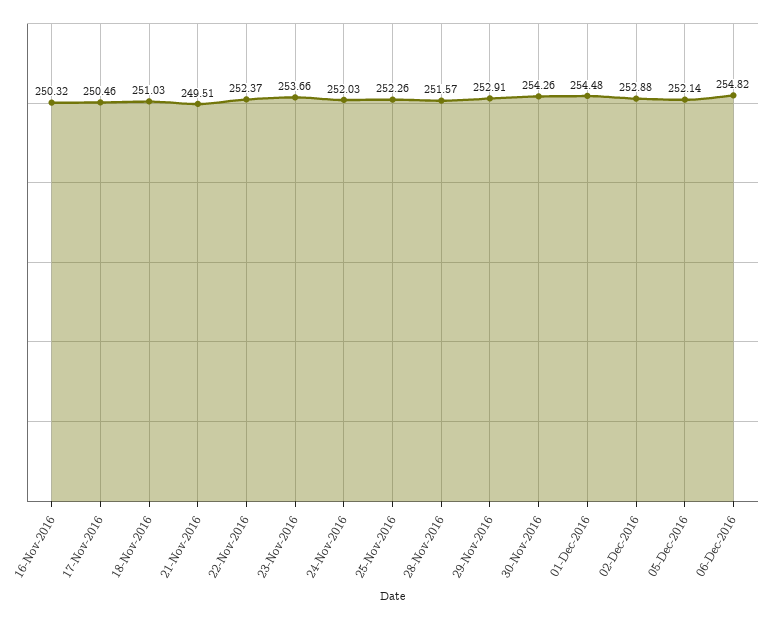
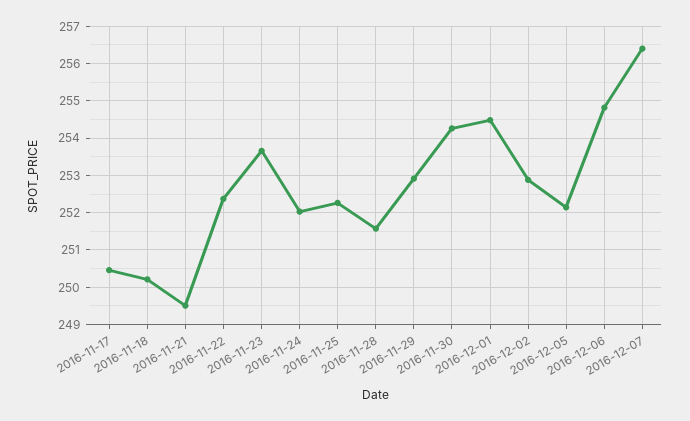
16-Nov-2016: 250.32 -> none
18-Nov-2016: 251.03 -> 250.2
2016-12-07: none -> 256.4

